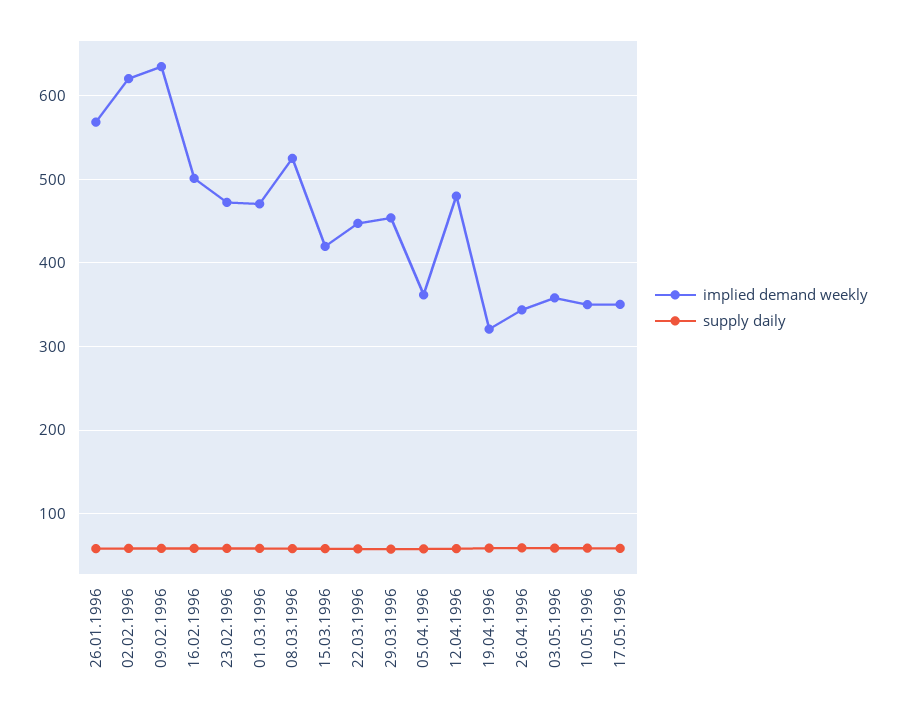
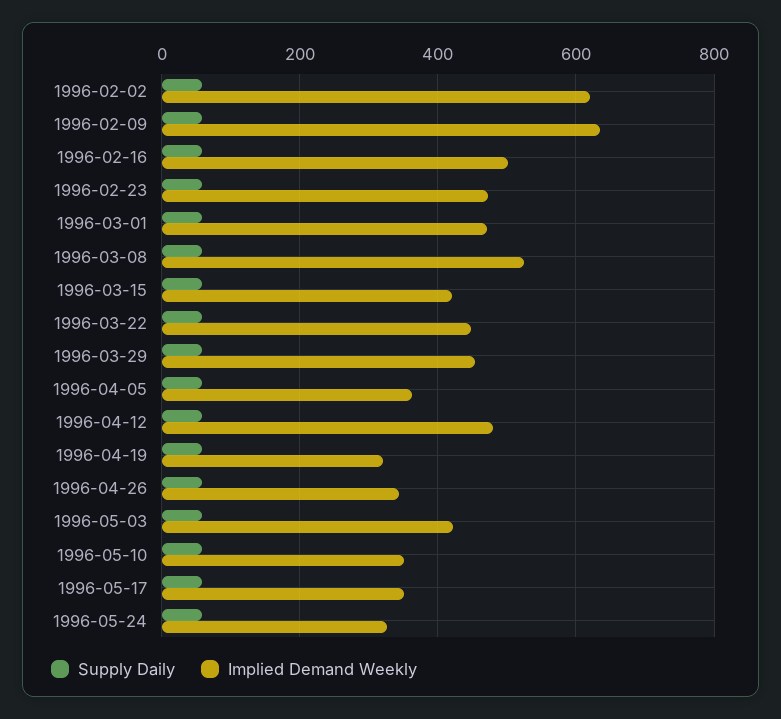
implied demand weekly, 26.01.1996: 570 -> none
supply daily, 26.01.1996: 60 -> none
implied demand weekly, 03.05.1996: 360 -> 420
supply daily, 1996-05-24: none -> 60
implied demand weekly, 1996-05-24: none -> 320

